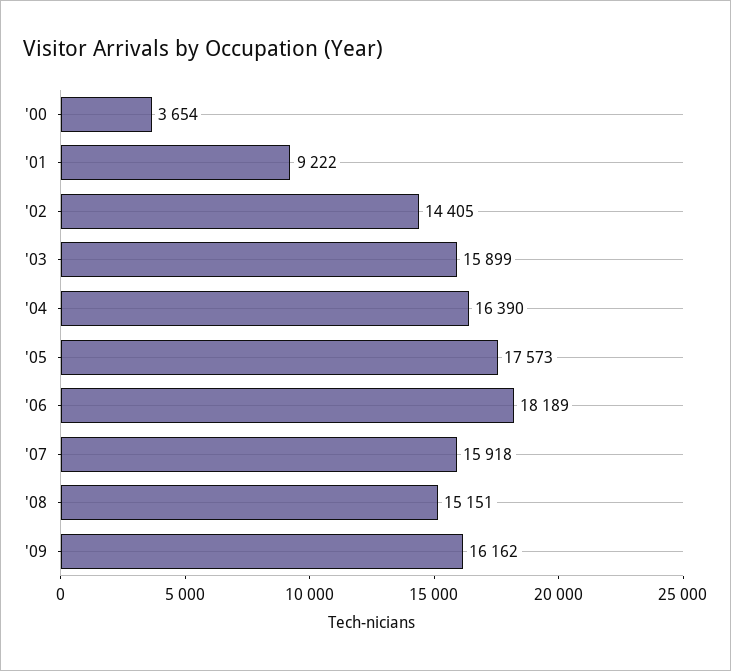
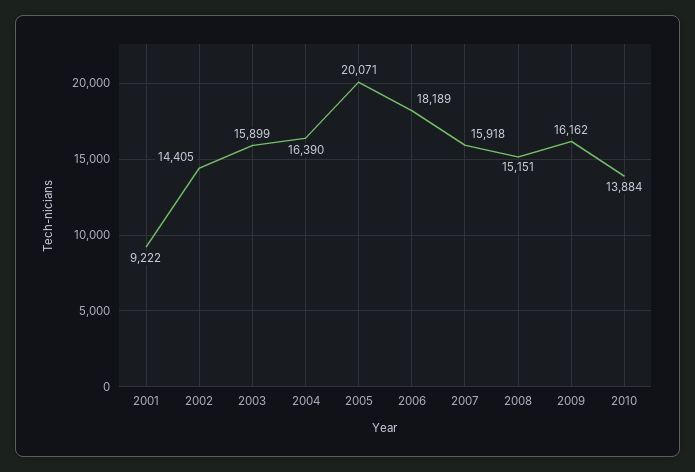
'00: 3654 -> none
'05: 17573 -> 20071
2010: none -> 13884

